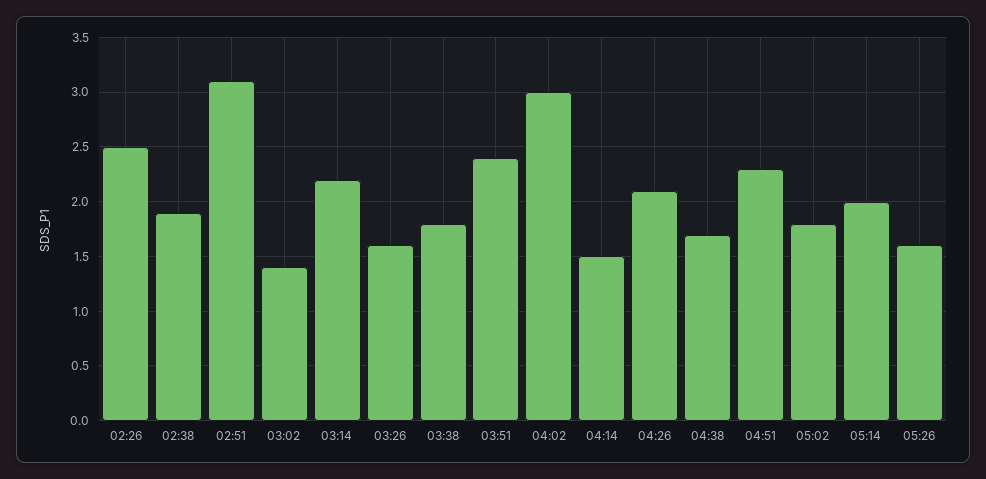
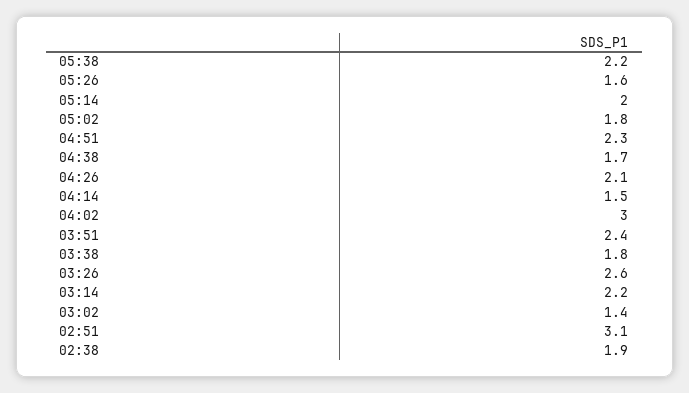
02:26: 2.5 -> none
03:26: 1.6 -> 2.6
05:38: none -> 2.2

